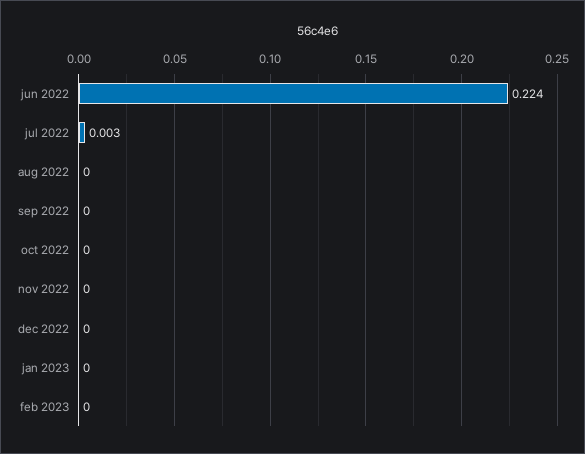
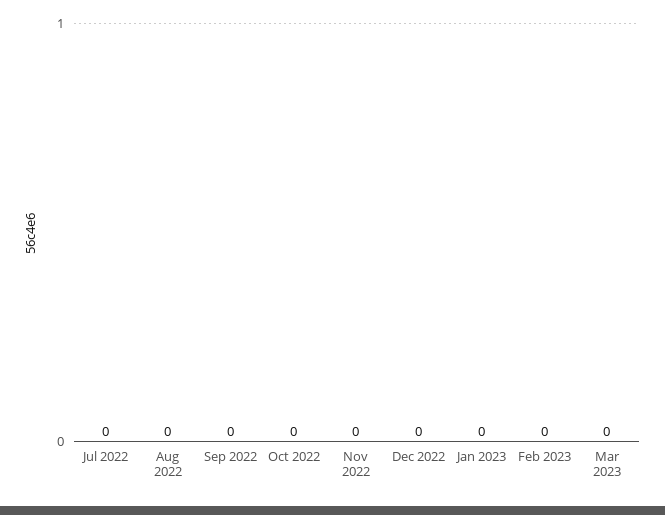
jun 2022: 0.224 -> none
jul 2022: 0.003 -> 0
Mar 2023: none -> 0

